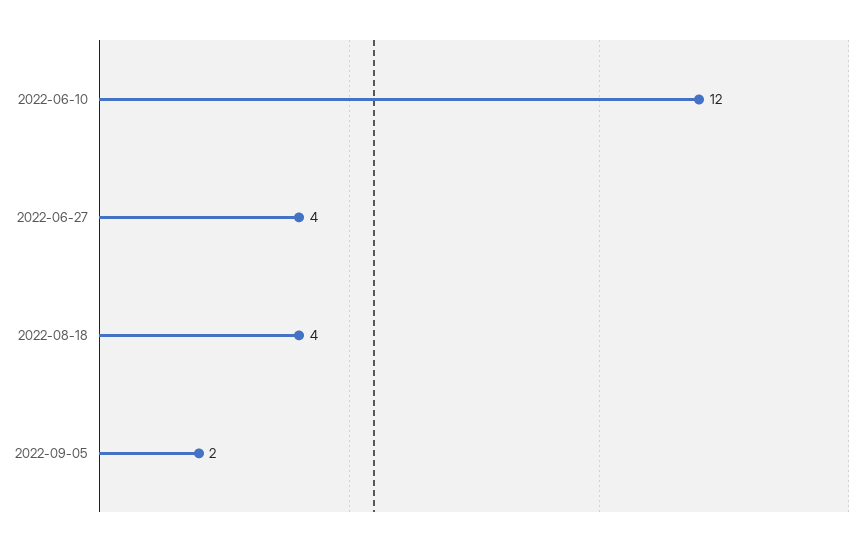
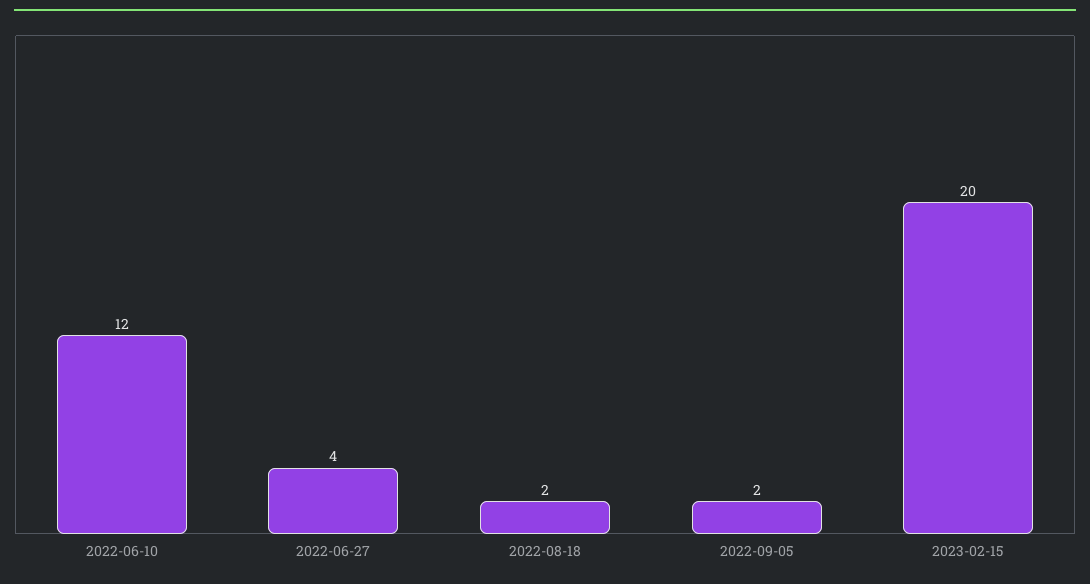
2022-08-18: 4 -> 2
2023-02-15: none -> 20

